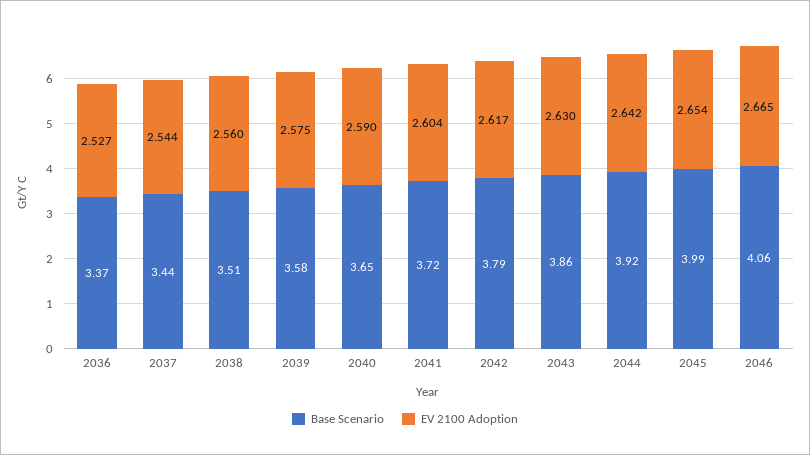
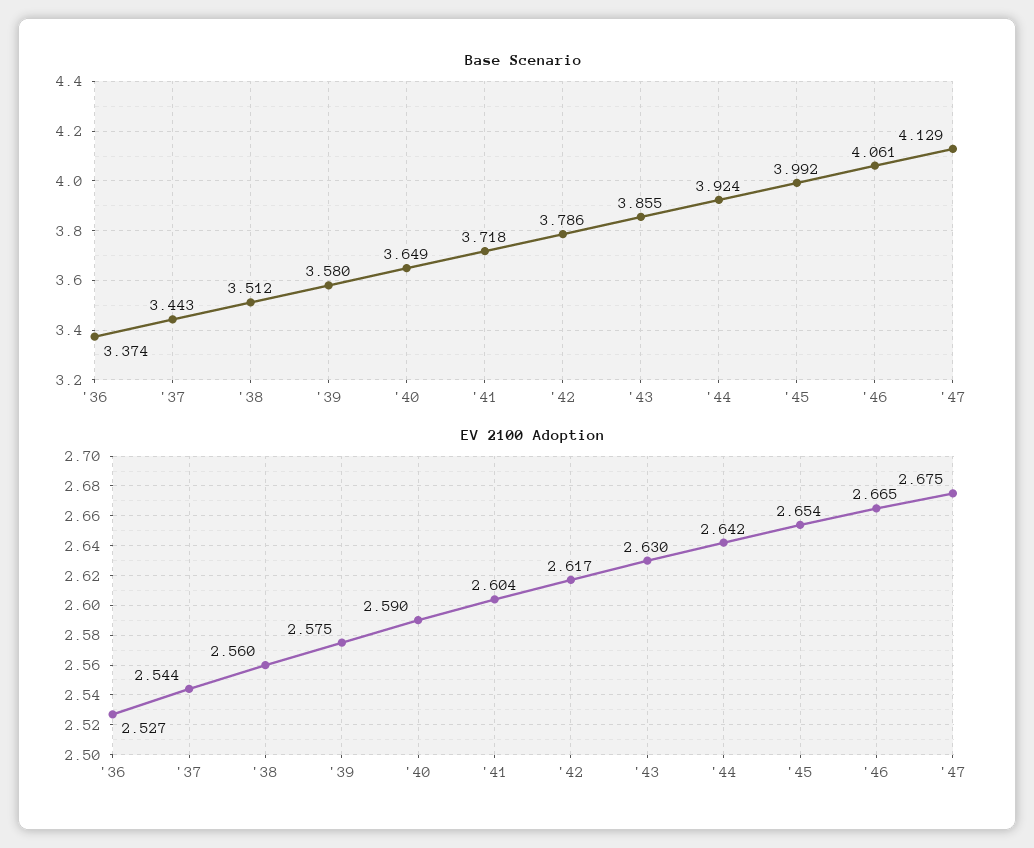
Base Scenario, '47: none -> 4.129
EV 2100 Adoption, '47: none -> 2.675

